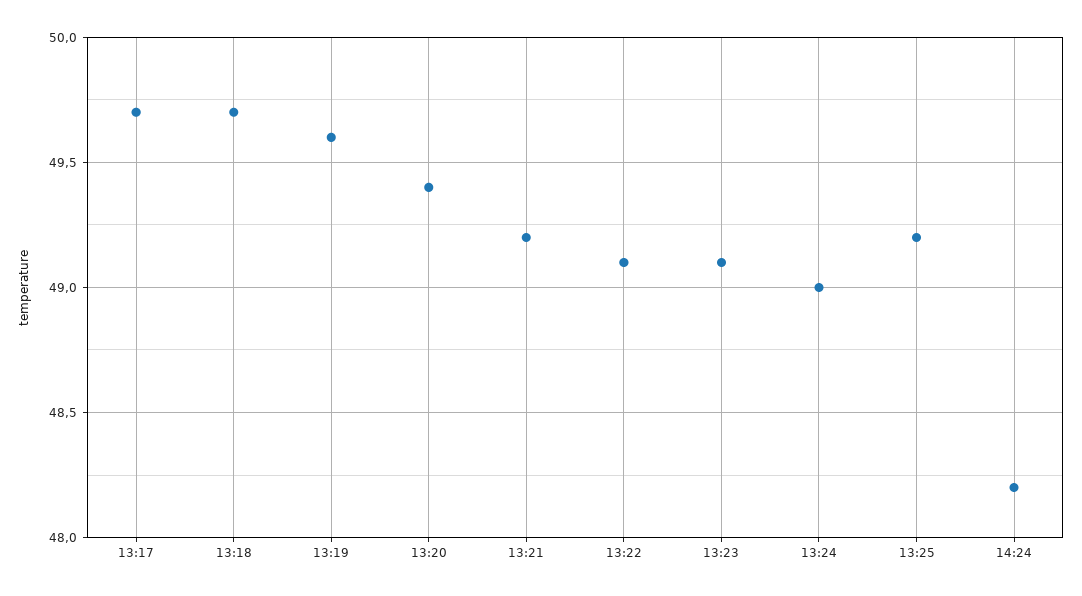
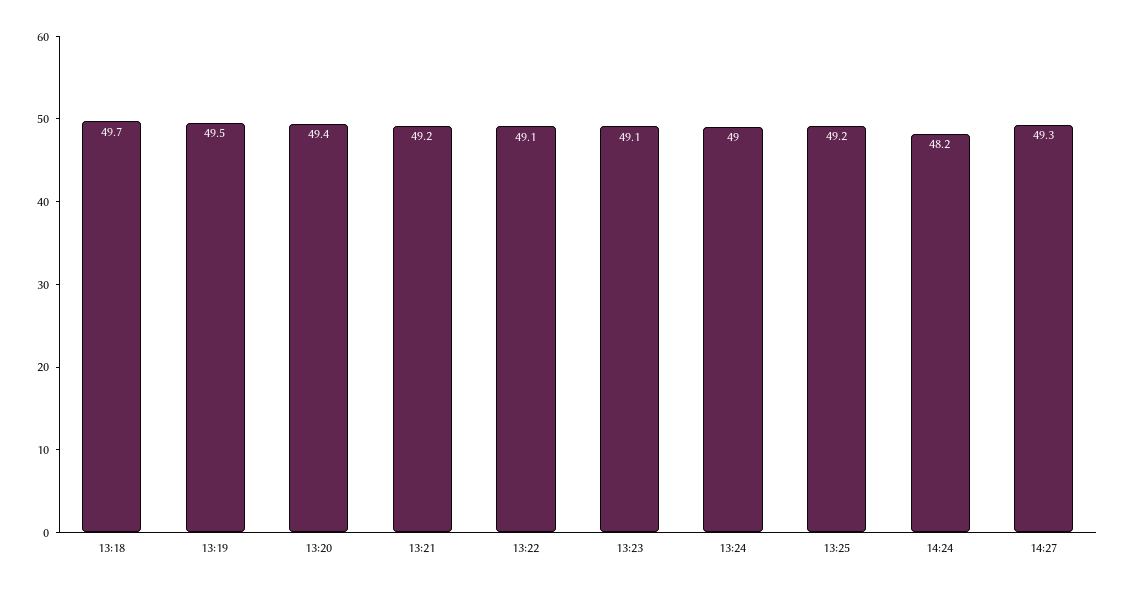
13:17: 49.7 -> none
13:19: 49.6 -> 49.5
14:27: none -> 49.3

